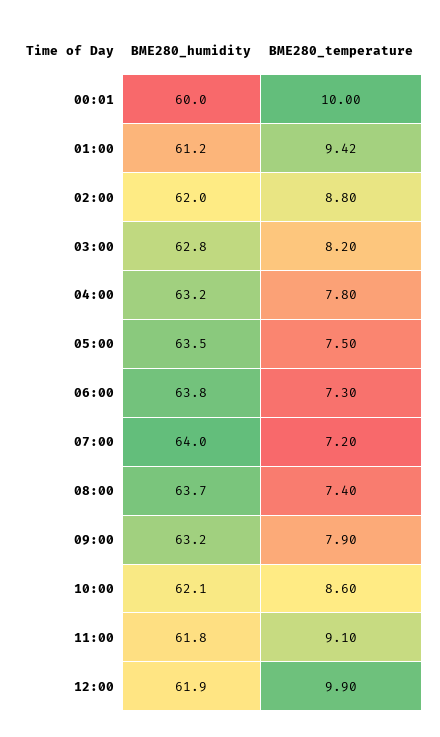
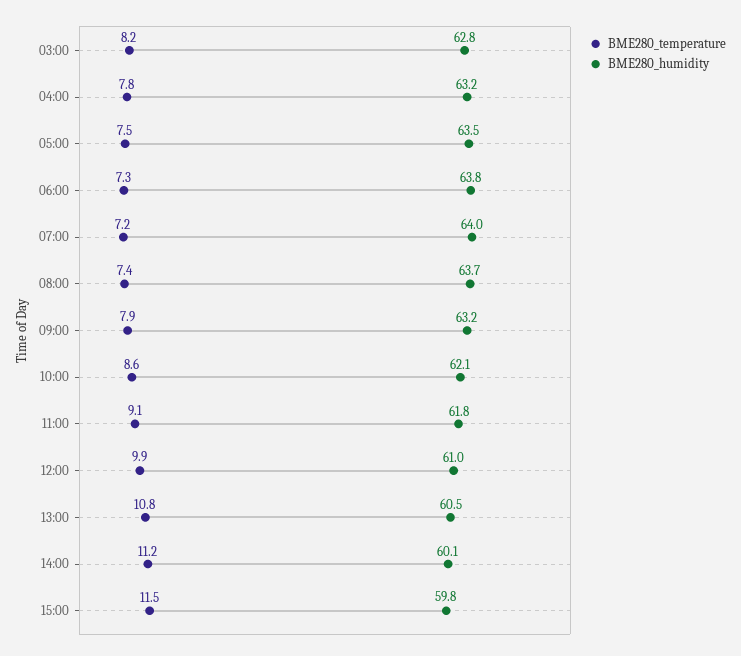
BME280_humidity, 00:01: 60 -> none
BME280_temperature, 00:01: 10 -> none
BME280_humidity, 01:00: 61.2 -> none
BME280_temperature, 01:00: 9.42 -> none
BME280_humidity, 02:00: 62 -> none
BME280_temperature, 02:00: 8.8 -> none
BME280_humidity, 12:00: 61.9 -> 61
BME280_temperature, 13:00: none -> 10.8
BME280_humidity, 13:00: none -> 60.5
BME280_temperature, 14:00: none -> 11.2
BME280_humidity, 14:00: none -> 60.1
BME280_temperature, 15:00: none -> 11.5
BME280_humidity, 15:00: none -> 59.8

